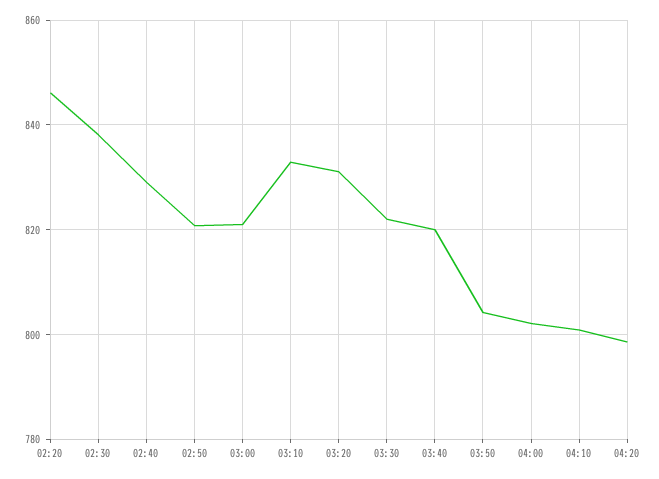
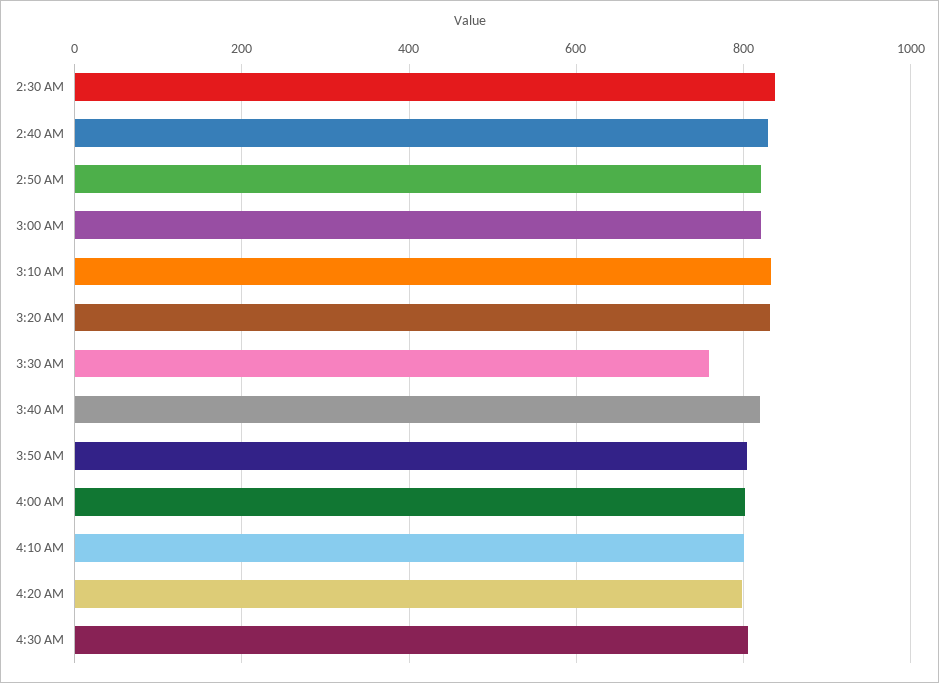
02:20: 846 -> none
03:30: 822 -> 760
4:30 AM: none -> 800

